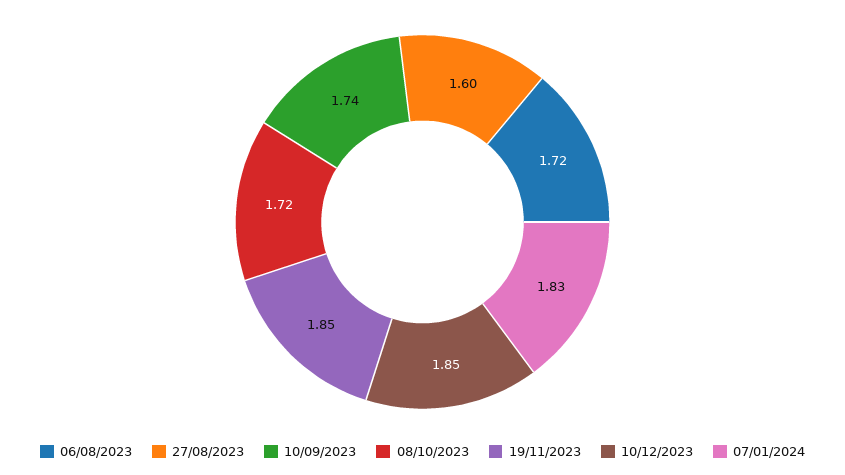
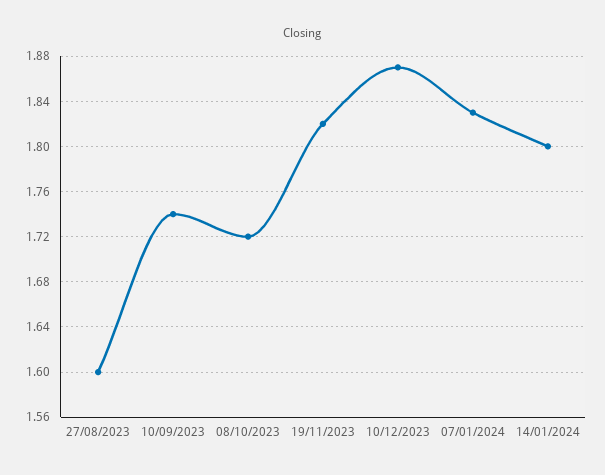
06/08/2023: 1.72 -> none
19/11/2023: 1.85 -> 1.82
10/12/2023: 1.85 -> 1.87
14/01/2024: none -> 1.8

